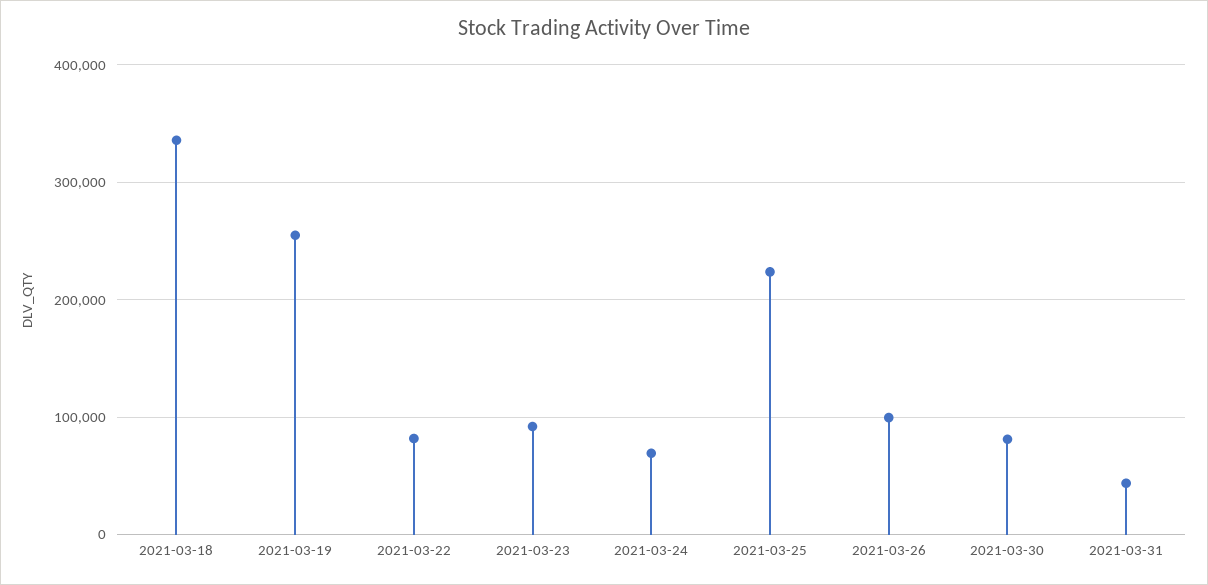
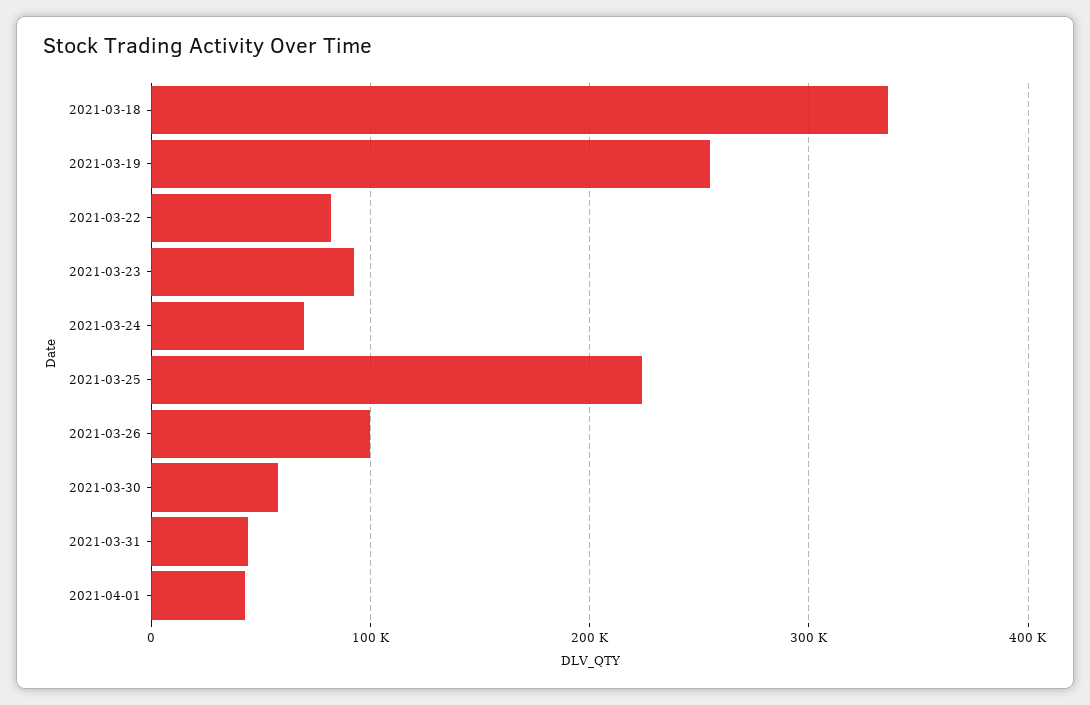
2021-03-30: 80000 -> 60000
2021-04-01: none -> 40000

